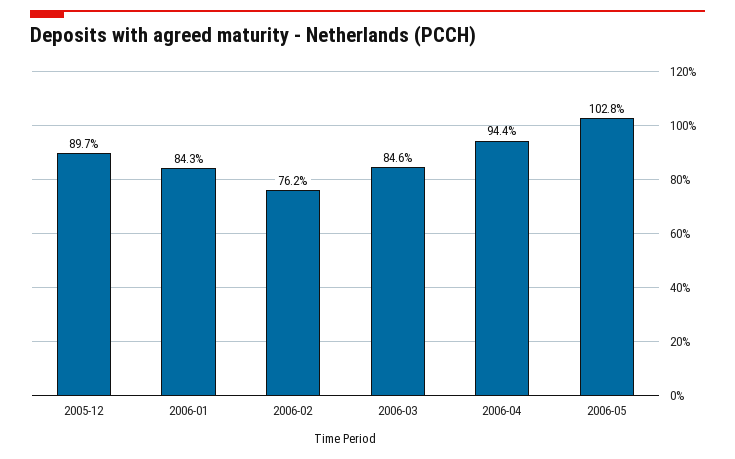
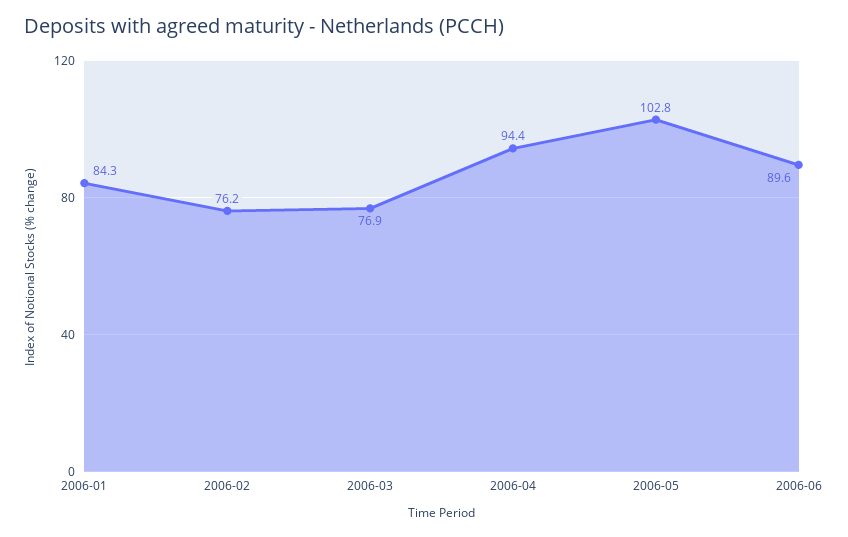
2005-12: 89.7 -> none
2006-03: 84.6 -> 76.9
2006-06: none -> 89.6

